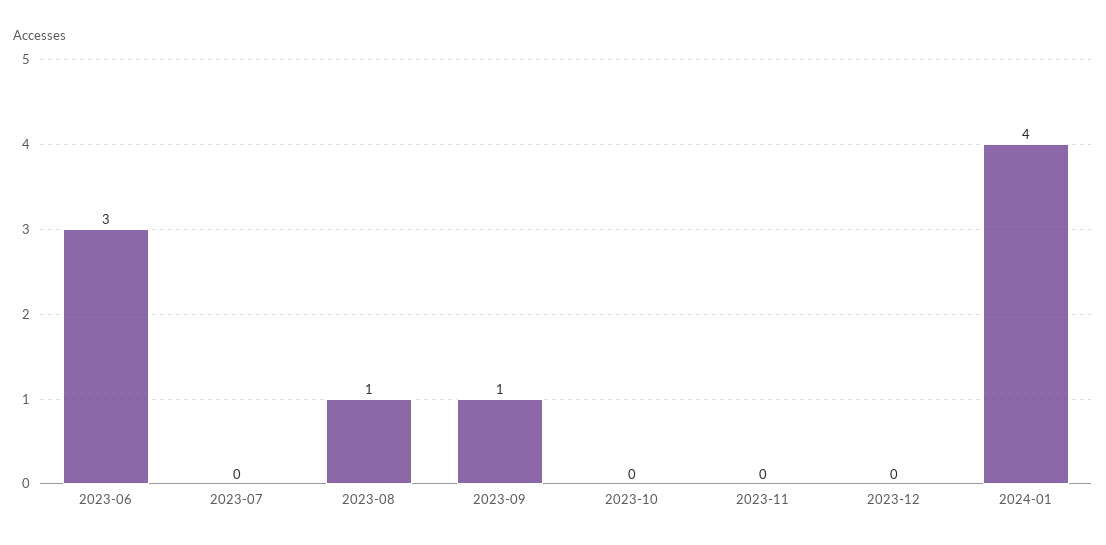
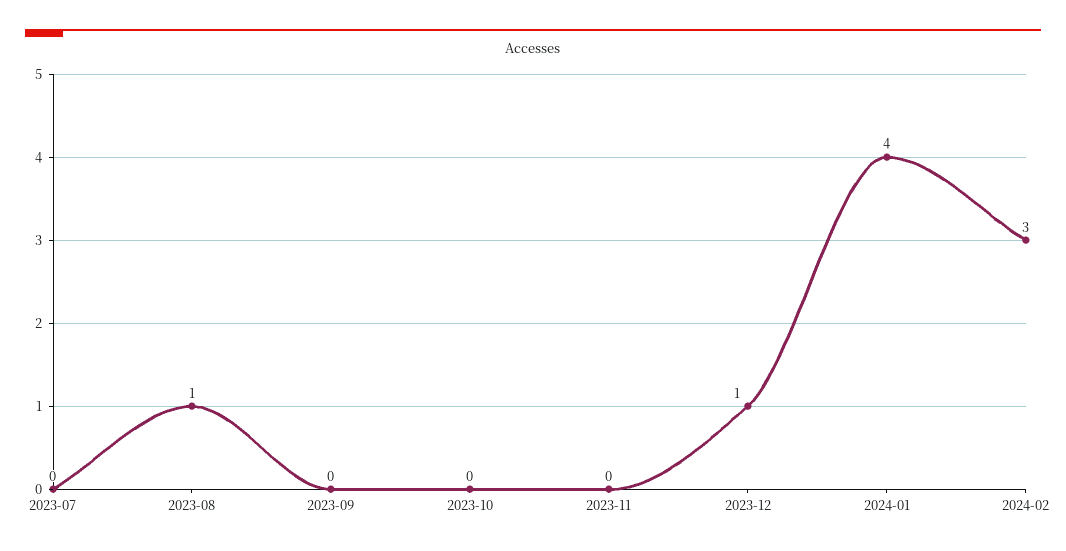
2023-06: 3 -> none
2023-09: 1 -> 0
2023-12: 0 -> 1
2024-02: none -> 3

